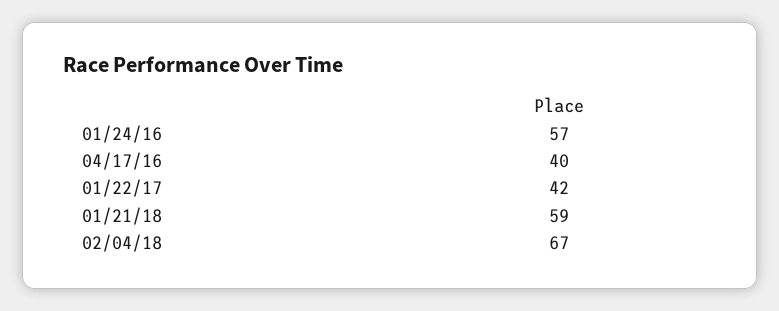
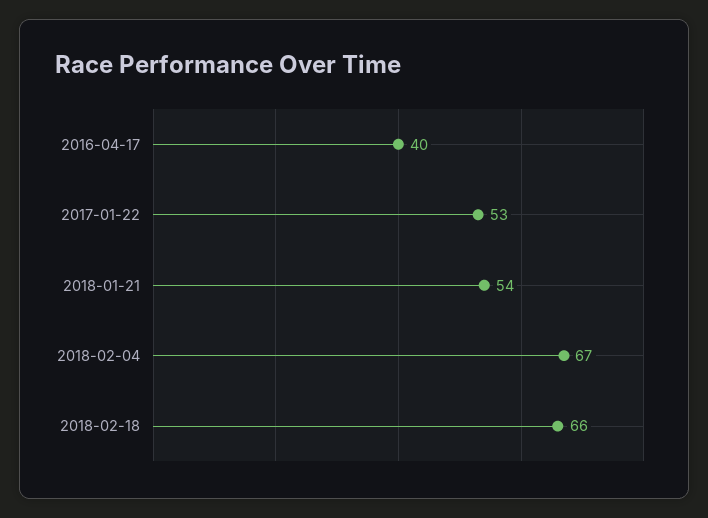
01/24/16: 57 -> none
01/22/17: 42 -> 53
01/21/18: 59 -> 54
2018-02-18: none -> 66

